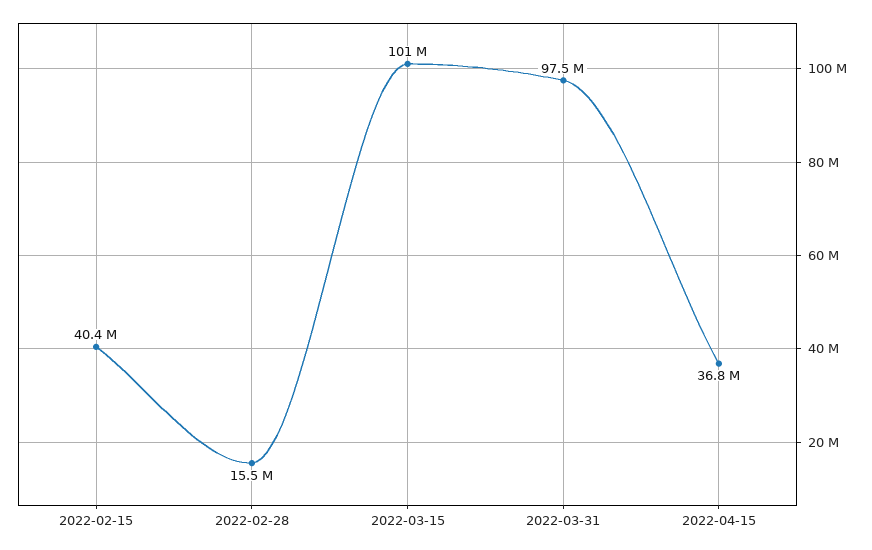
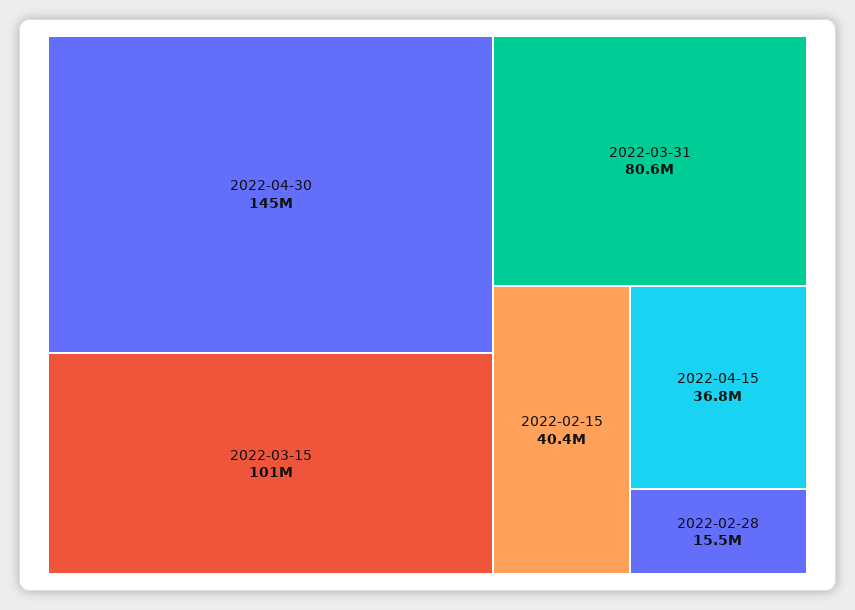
2022-03-31: 97500000 -> 80600000
2022-04-30: none -> 145000000

